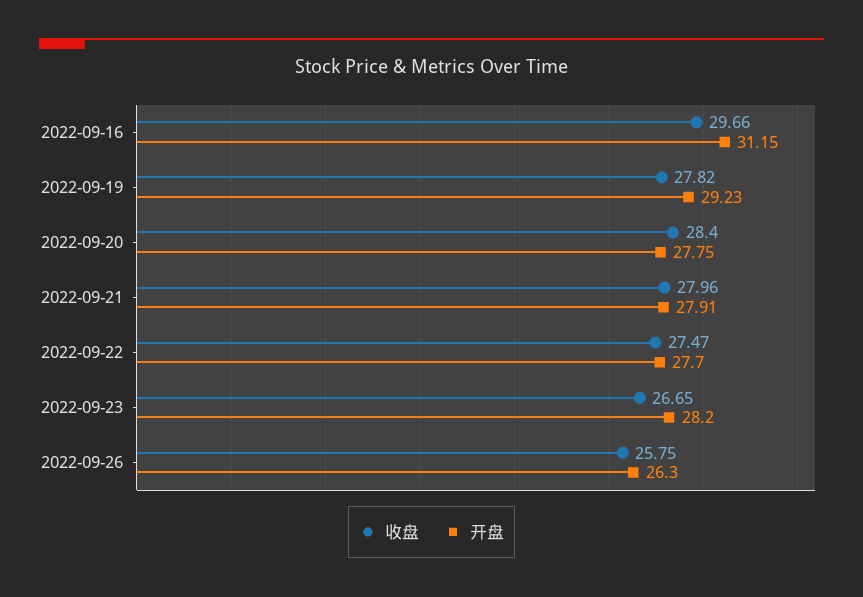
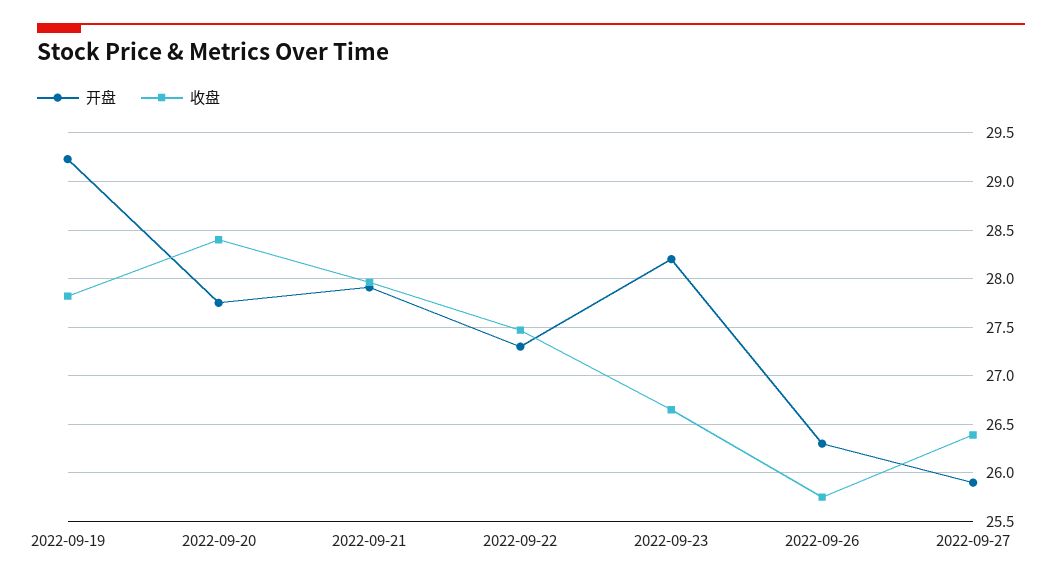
收盘, 2022-09-16: 29.66 -> none
开盘, 2022-09-16: 31.15 -> none
开盘, 2022-09-22: 27.7 -> 27.3
开盘, 2022-09-27: none -> 25.9
收盘, 2022-09-27: none -> 26.4

